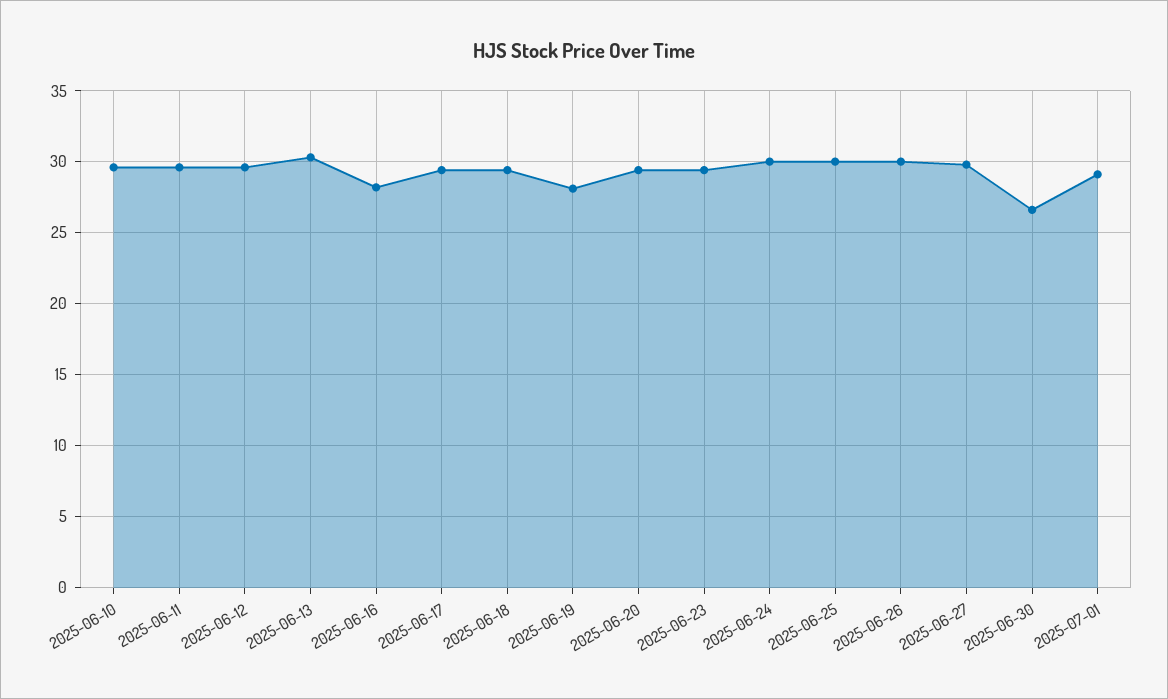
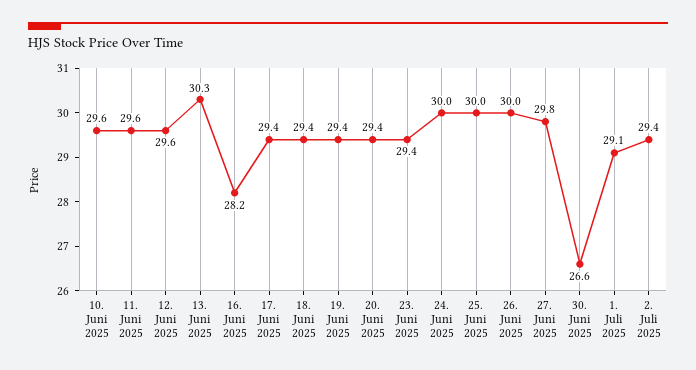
2025-06-19: 28 -> 29.4
2. Juli 2025: none -> 29.4

